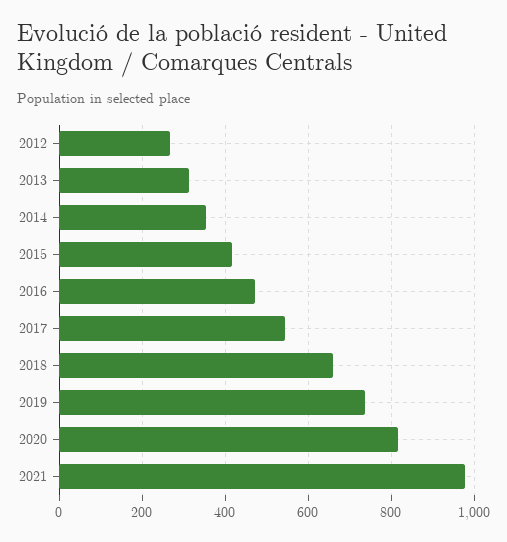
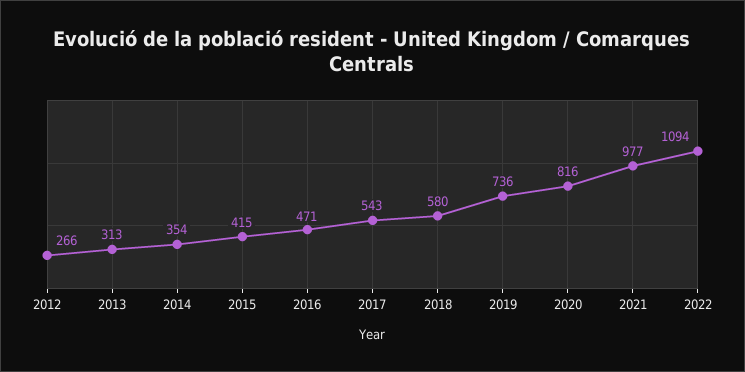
2018: 660 -> 580
2022: none -> 1094

